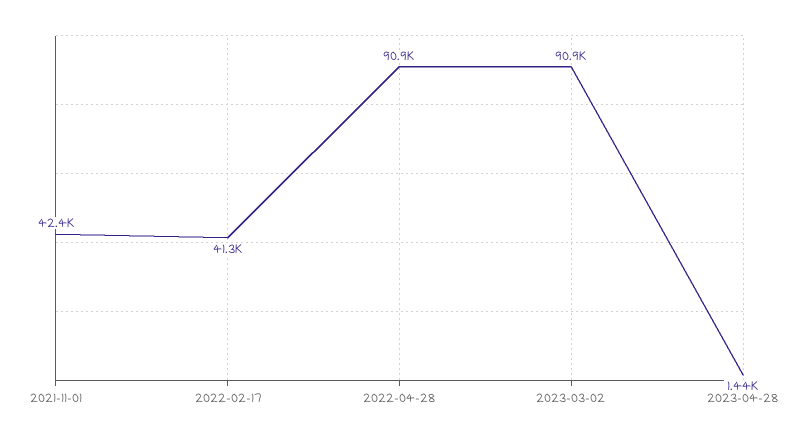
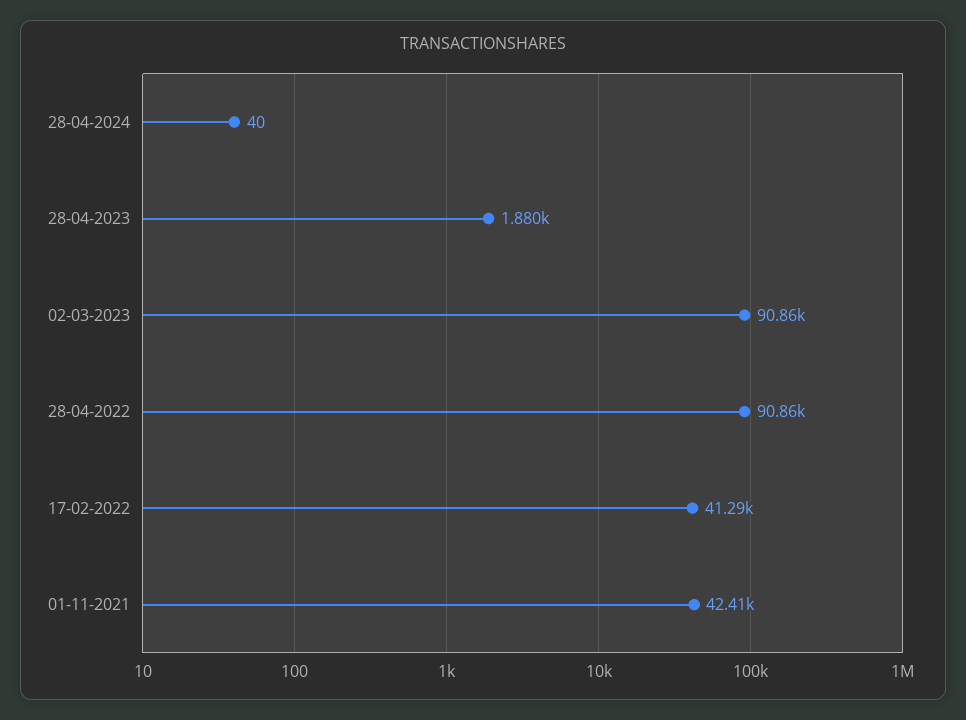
2023-04-28: 1440 -> 1880
28-04-2024: none -> 40

